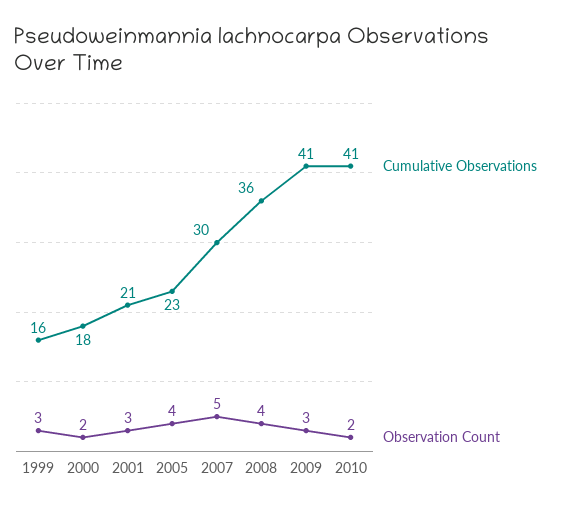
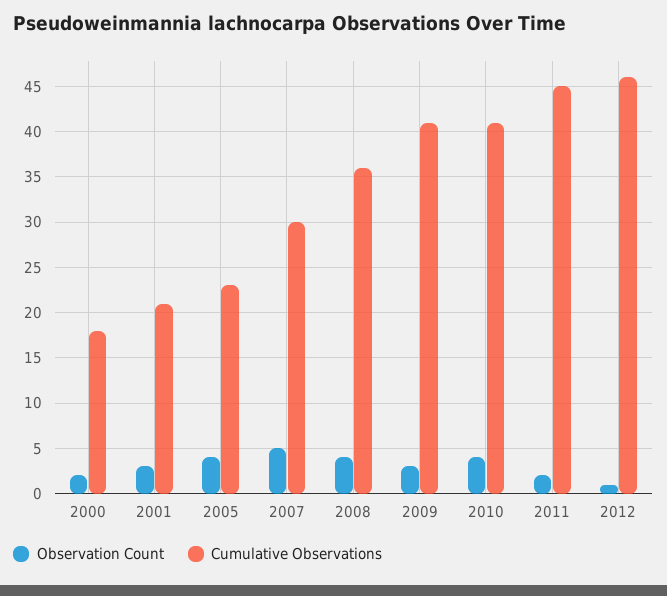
Cumulative Observations, 1999: 16 -> none
Observation Count, 1999: 3 -> none
Observation Count, 2010: 2 -> 4
Observation Count, 2011: none -> 2
Cumulative Observations, 2011: none -> 45
Observation Count, 2012: none -> 1
Cumulative Observations, 2012: none -> 46

